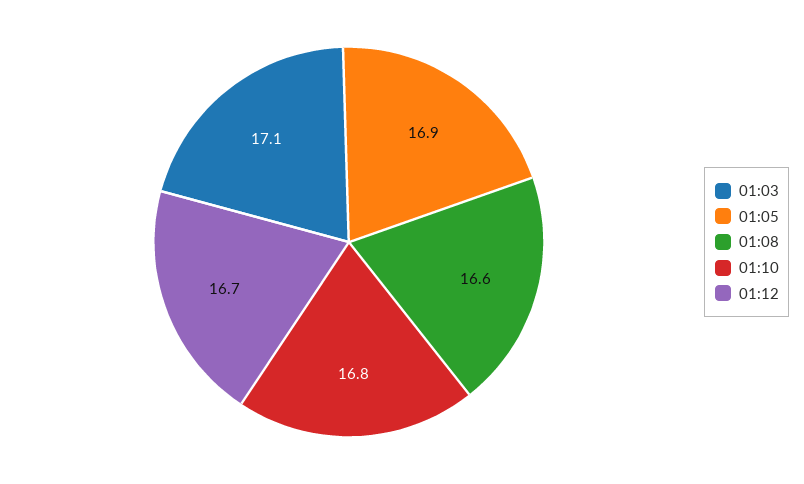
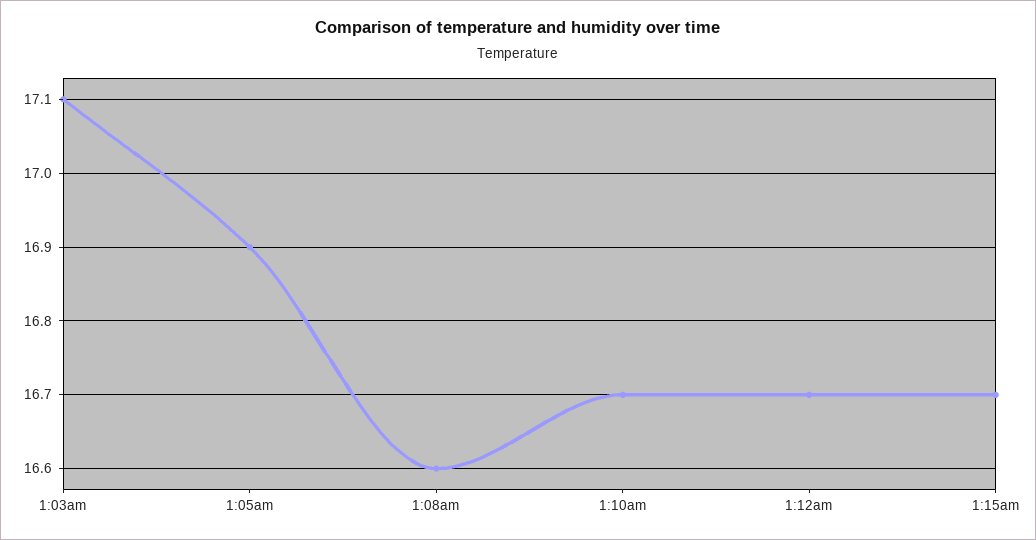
01:10: 16.8 -> 16.7
1:15am: none -> 16.7

